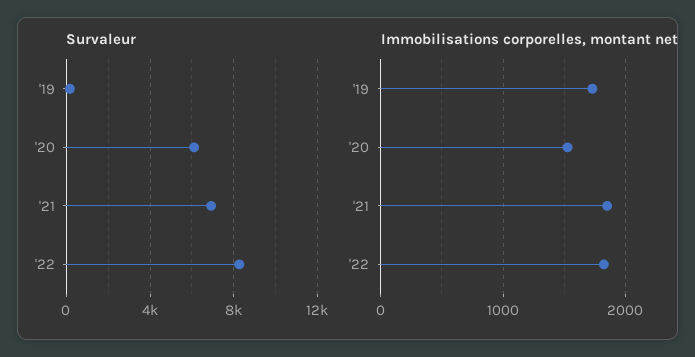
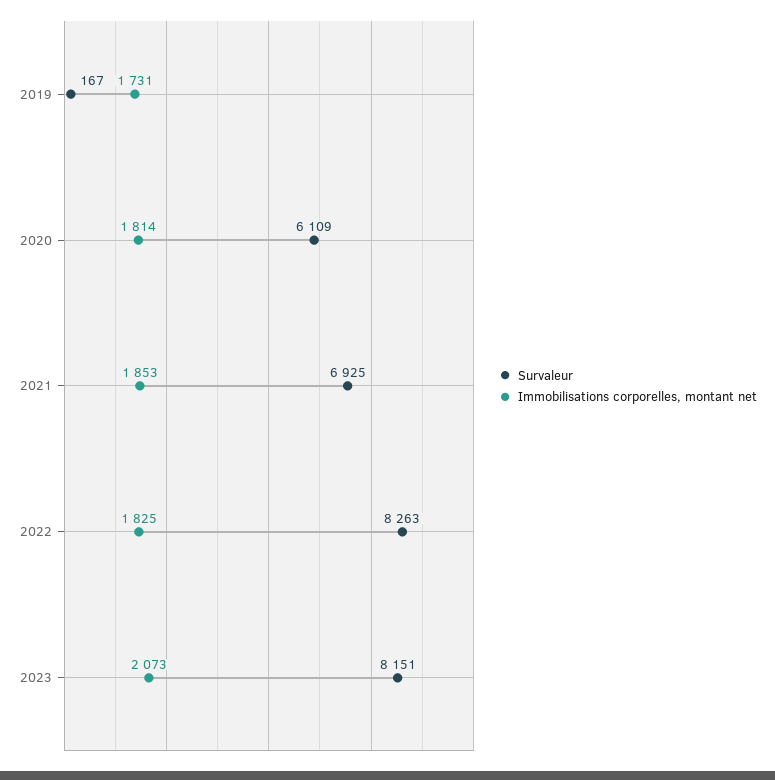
Immobilisations corporelles, montant net, '20: 1500 -> 1814
Survaleur, 2023: none -> 8151
Immobilisations corporelles, montant net, 2023: none -> 2073

